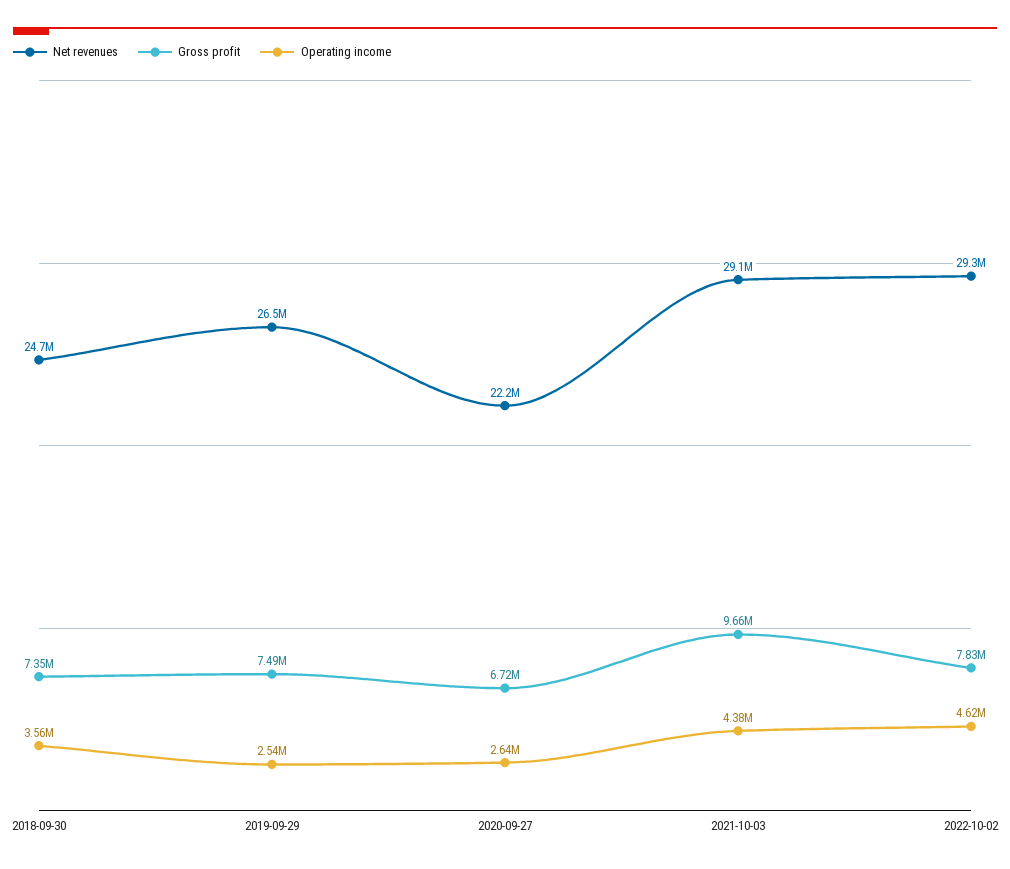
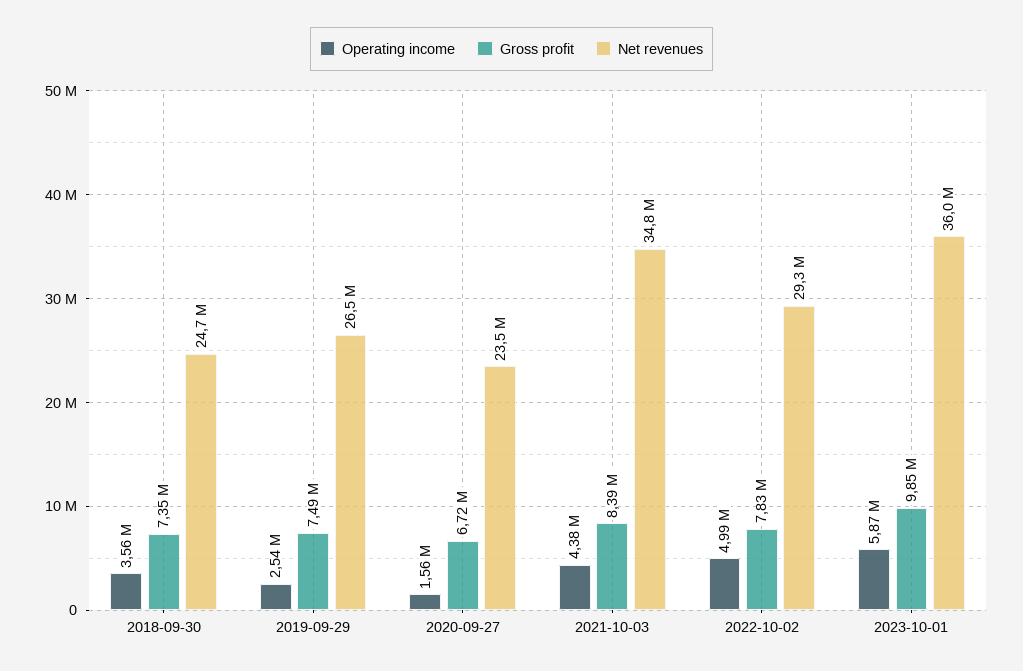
Net revenues, 2020-09-27: 22200000 -> 23500000
Operating income, 2020-09-27: 2640000 -> 1560000
Net revenues, 2021-10-03: 29100000 -> 34800000
Gross profit, 2021-10-03: 9660000 -> 8390000
Operating income, 2022-10-02: 4620000 -> 4990000
Operating income, 2023-10-01: none -> 5870000
Gross profit, 2023-10-01: none -> 9850000
Net revenues, 2023-10-01: none -> 36000000

